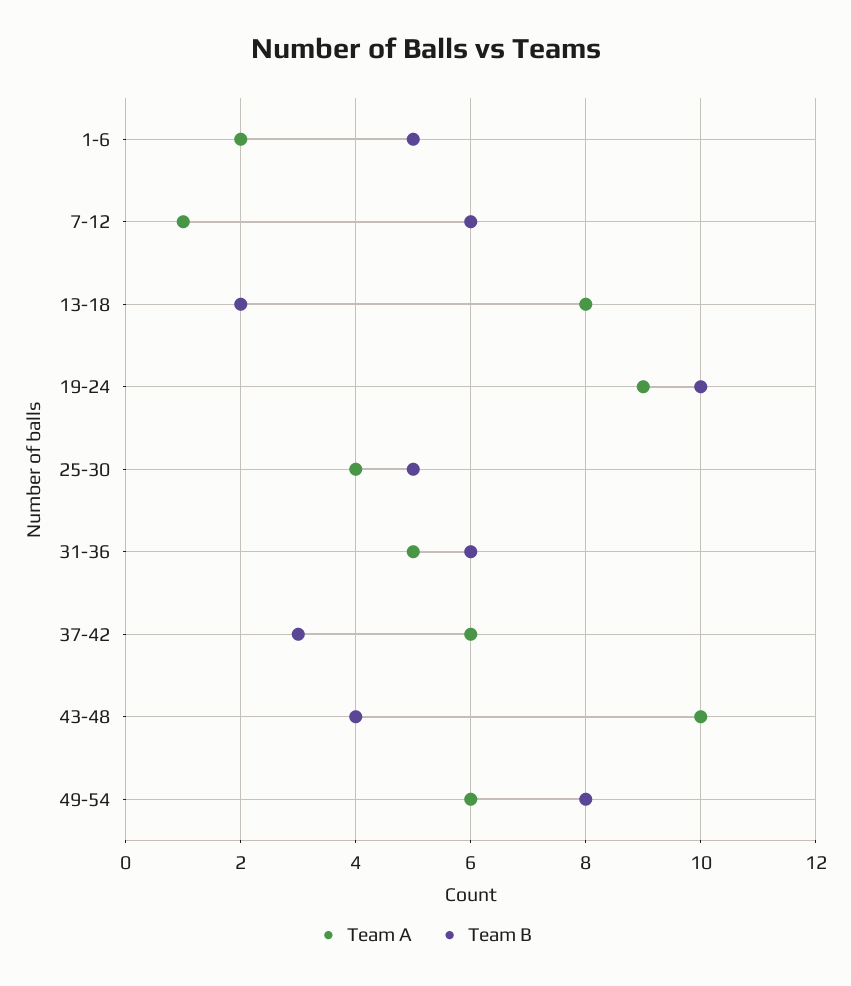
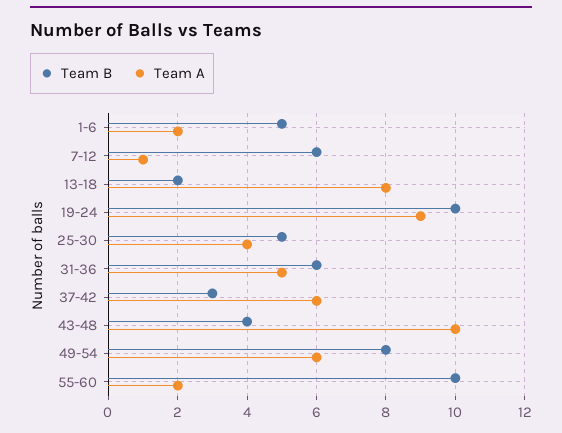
Team B, 55-60: none -> 10
Team A, 55-60: none -> 2

